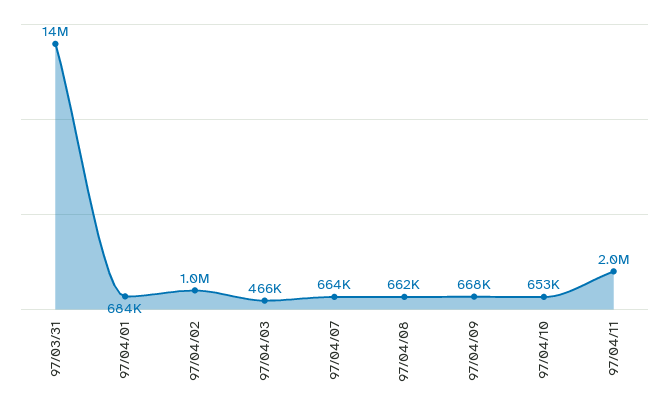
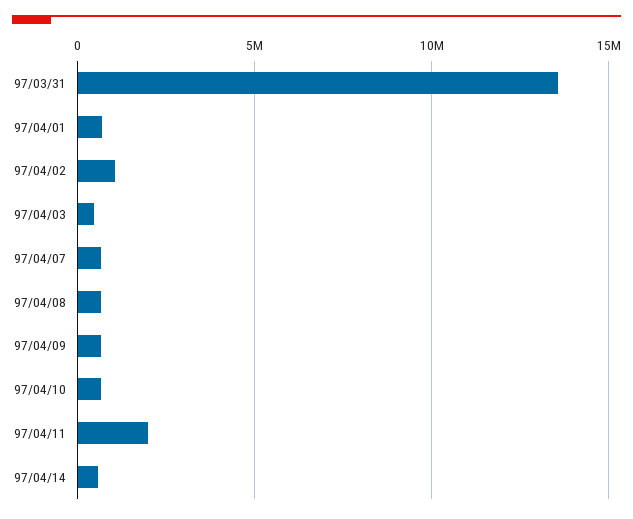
97/04/14: none -> 500000

